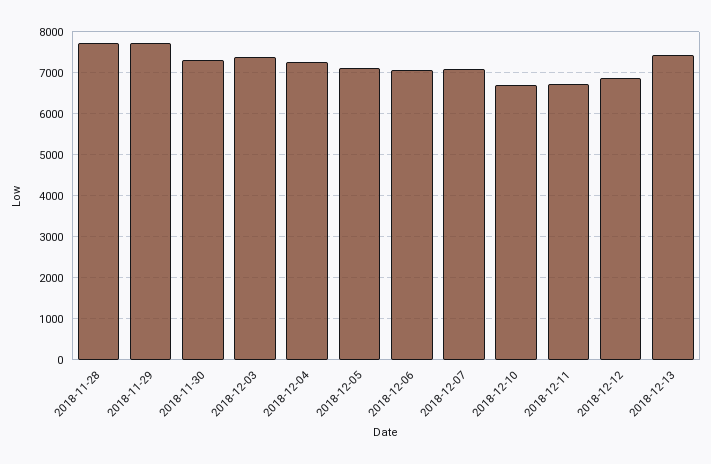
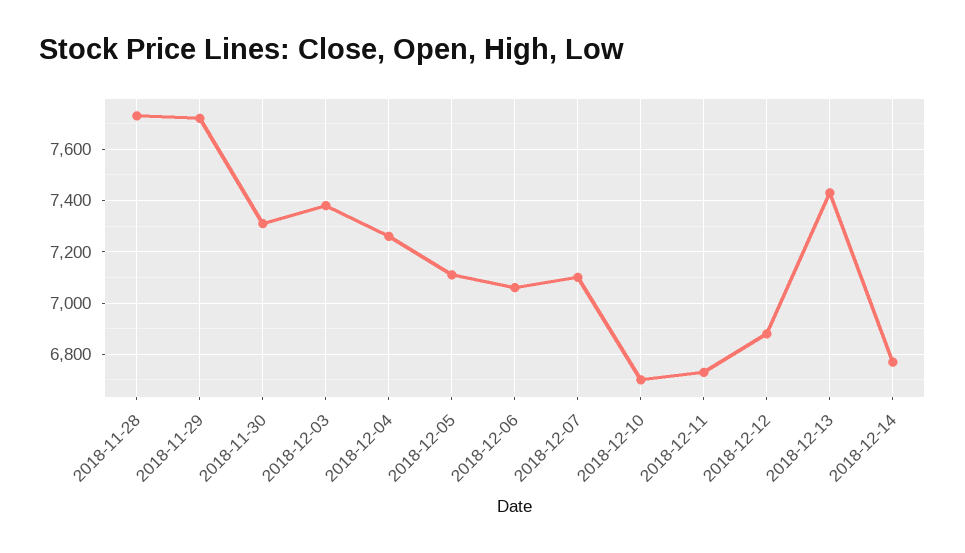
2018-12-14: none -> 6775

